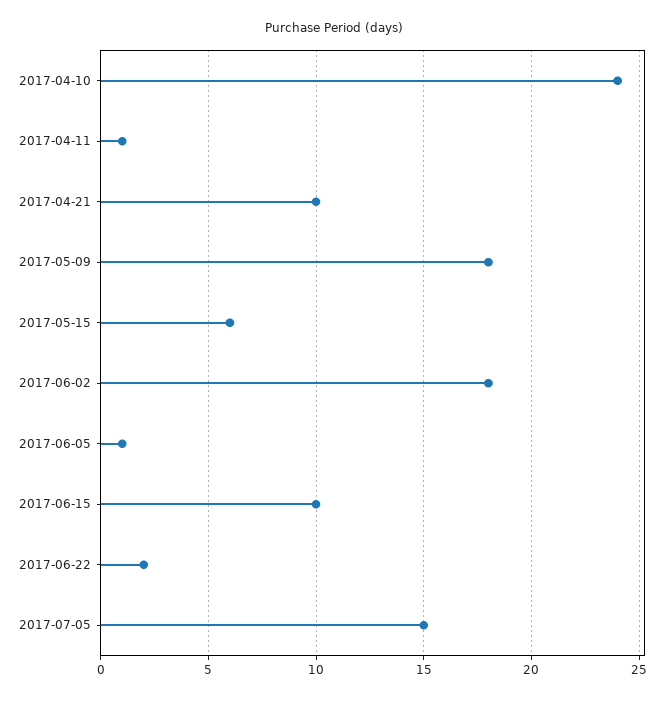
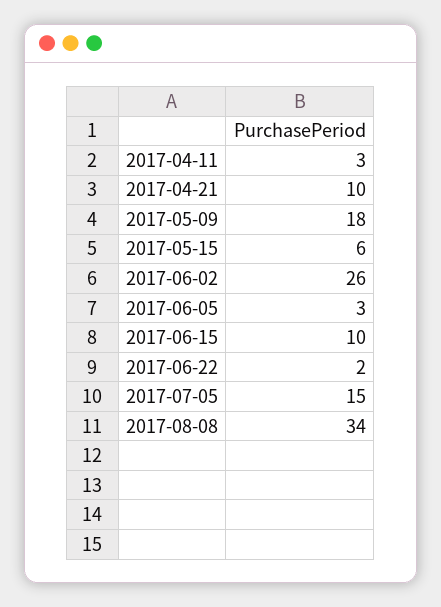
2017-04-10: 24 -> none
2017-04-11: 1 -> 3
2017-06-02: 18 -> 26
2017-06-05: 1 -> 3
2017-08-08: none -> 34

